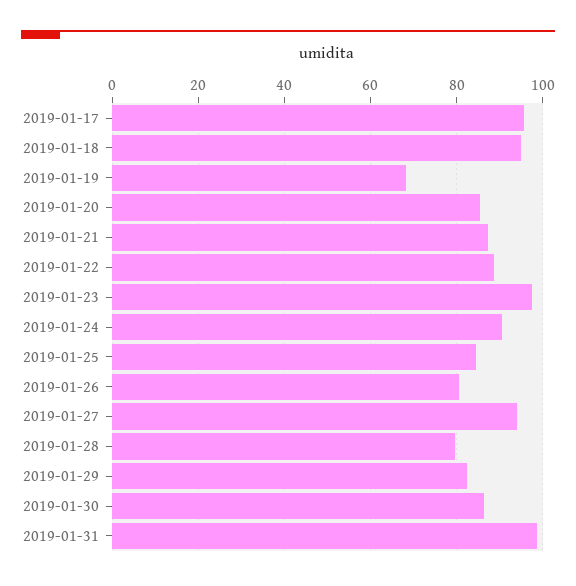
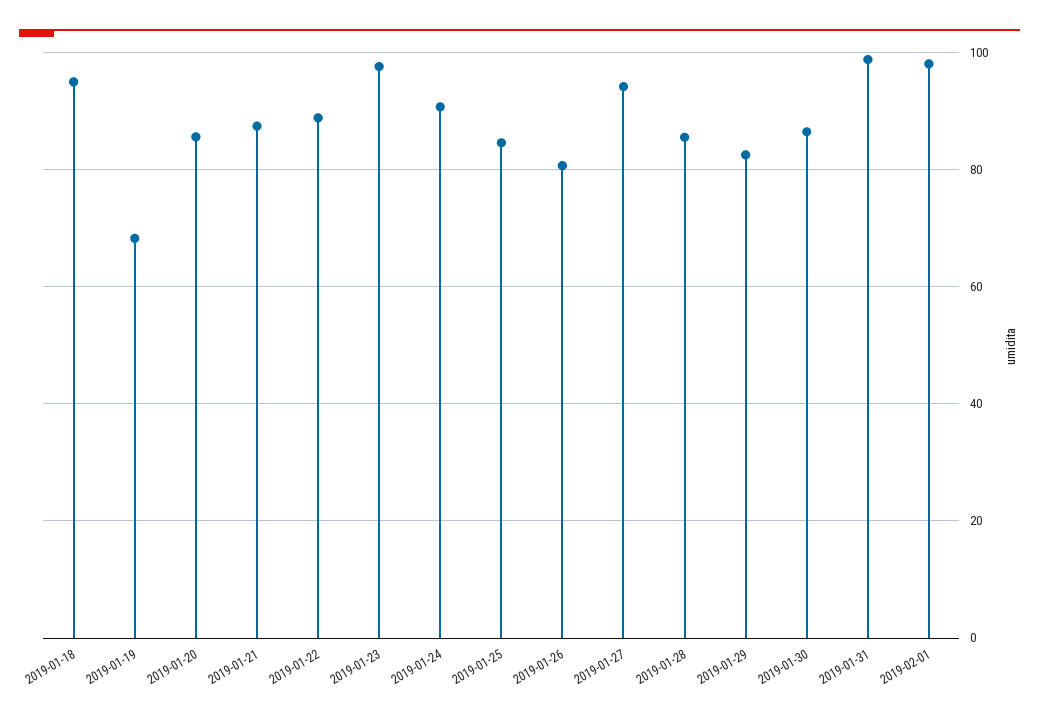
2019-01-17: 96 -> none
2019-01-28: 80 -> 86
2019-02-01: none -> 98

